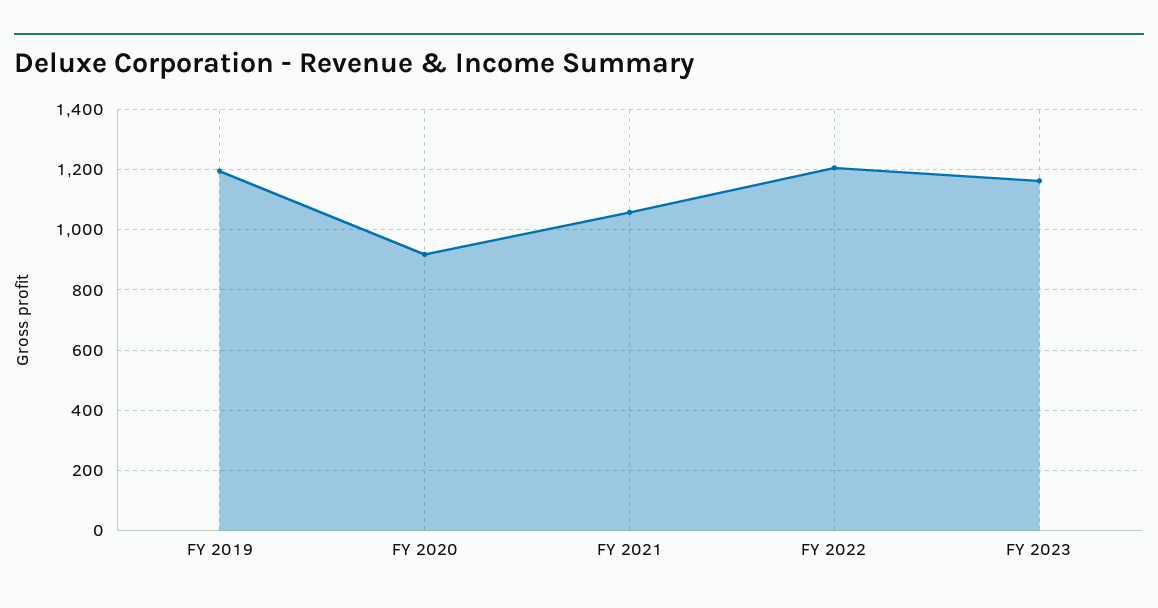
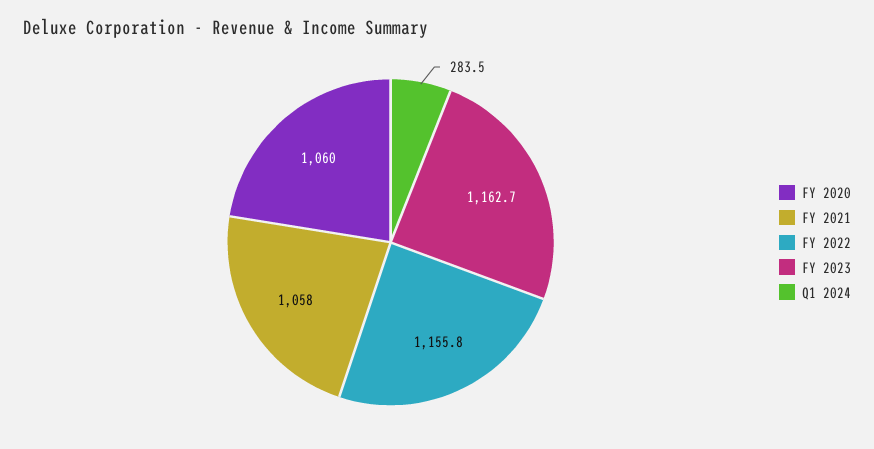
FY 2019: 1200 -> none
FY 2020: 920 -> 1060
FY 2022: 1200 -> 1155.8
Q1 2024: none -> 283.5

